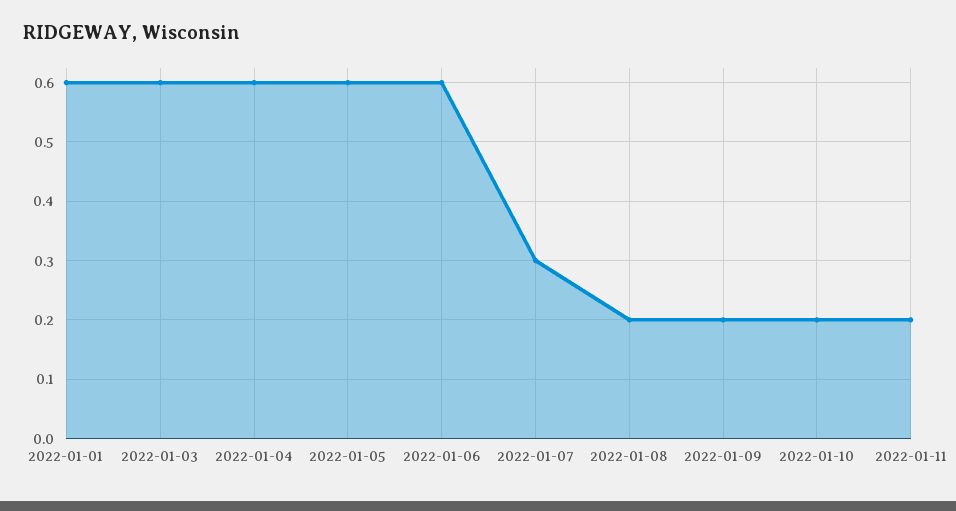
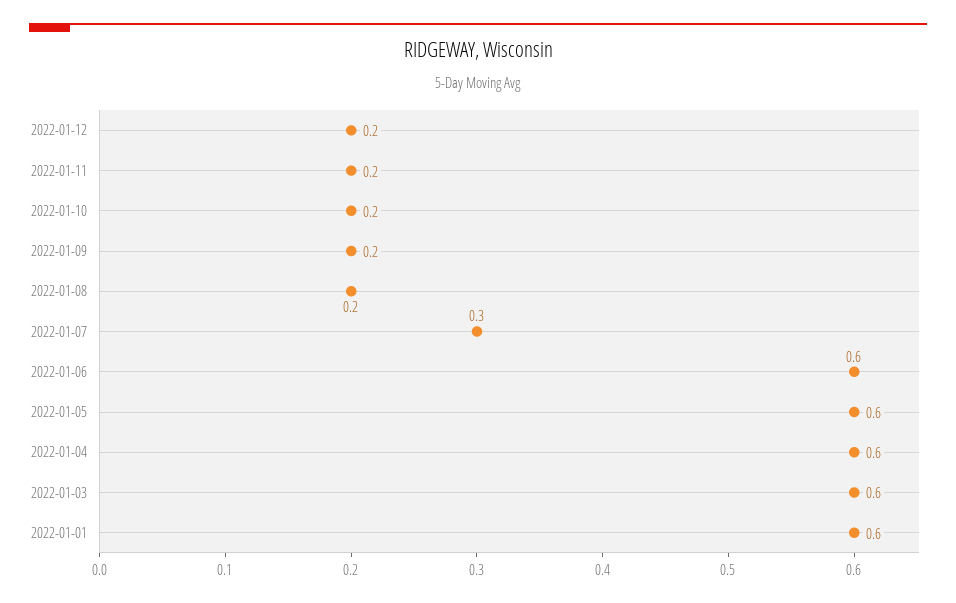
2022-01-12: none -> 0.2

